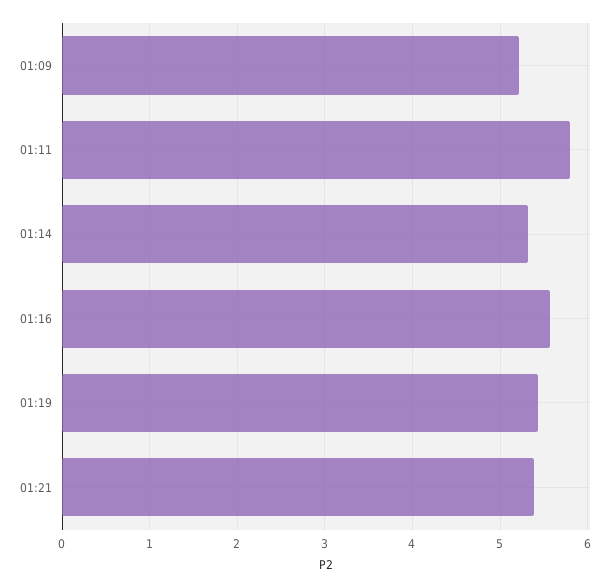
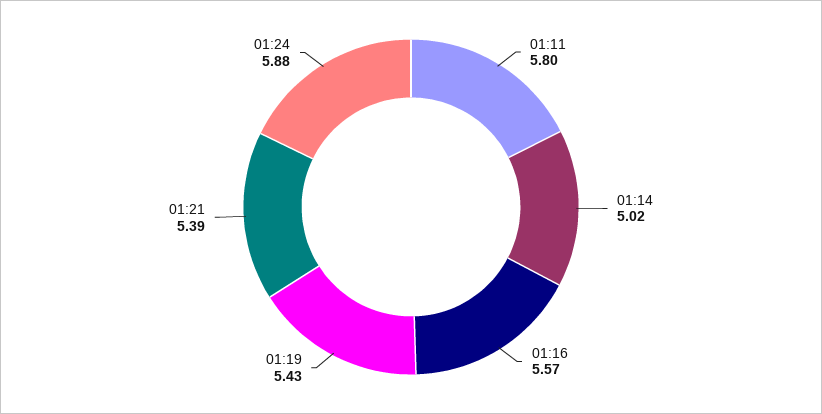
01:09: 5.2 -> none
01:14: 5.3 -> 5.02
01:24: none -> 5.88

